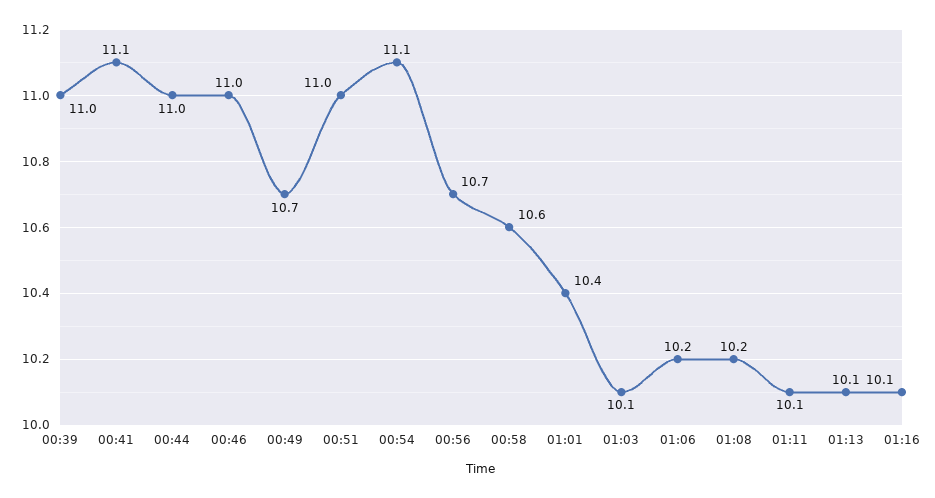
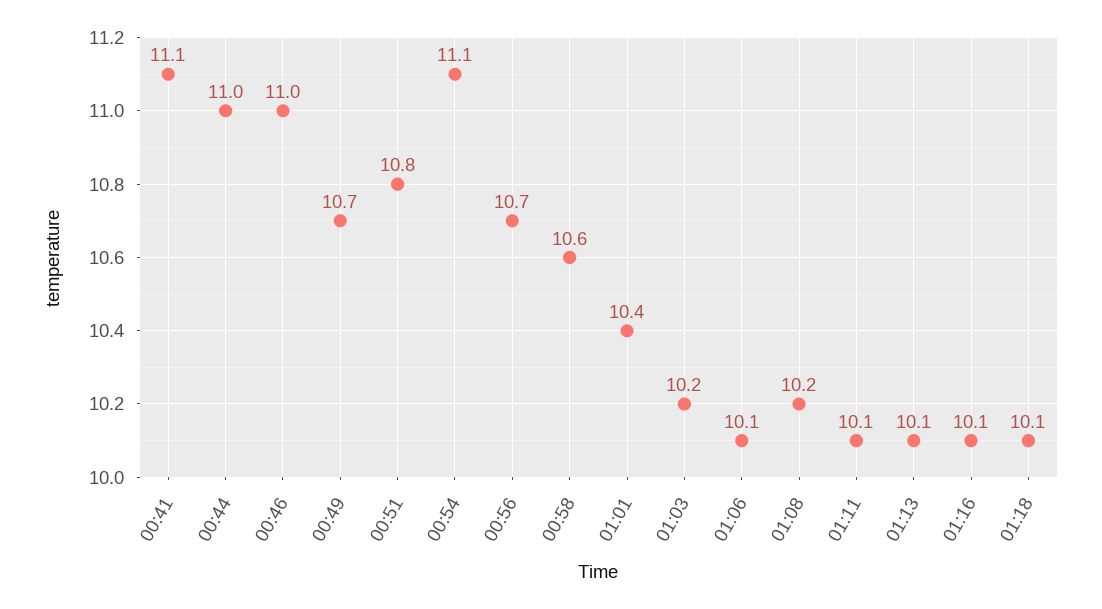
00:39: 11 -> none
00:51: 11 -> 10.8
01:03: 10.1 -> 10.2
01:06: 10.2 -> 10.1
01:18: none -> 10.1

